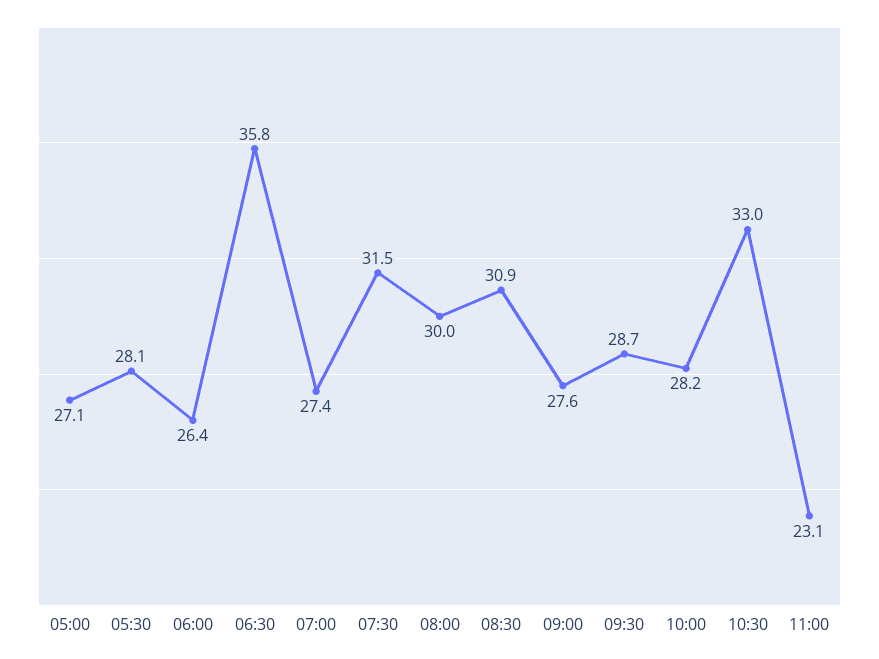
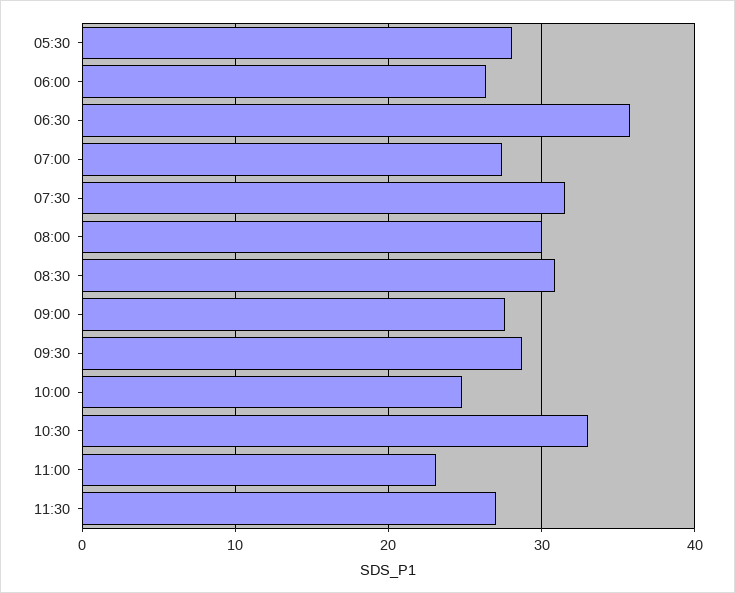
05:00: 27.1 -> none
10:00: 28.2 -> 25
11:30: none -> 27

